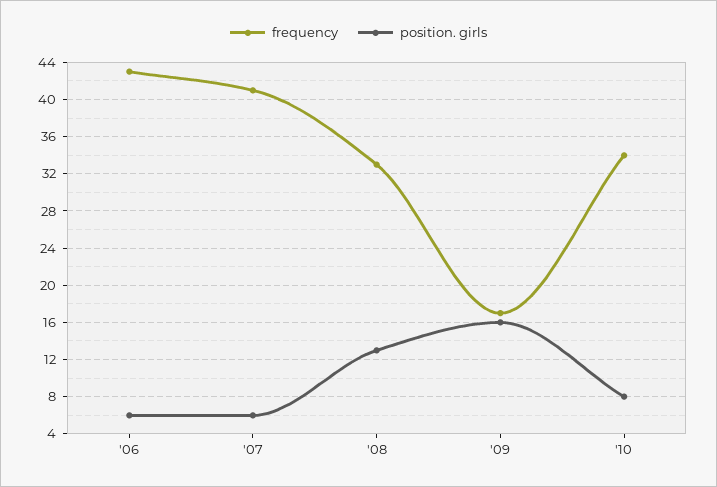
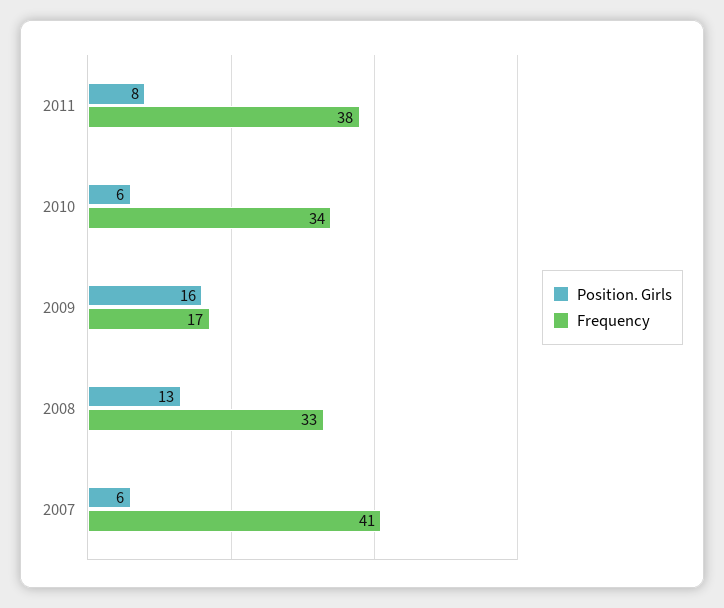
frequency, '06: 43 -> none
position. girls, '06: 6 -> none
position. girls, '10: 8 -> 6
position. girls, 2011: none -> 8
frequency, 2011: none -> 38

